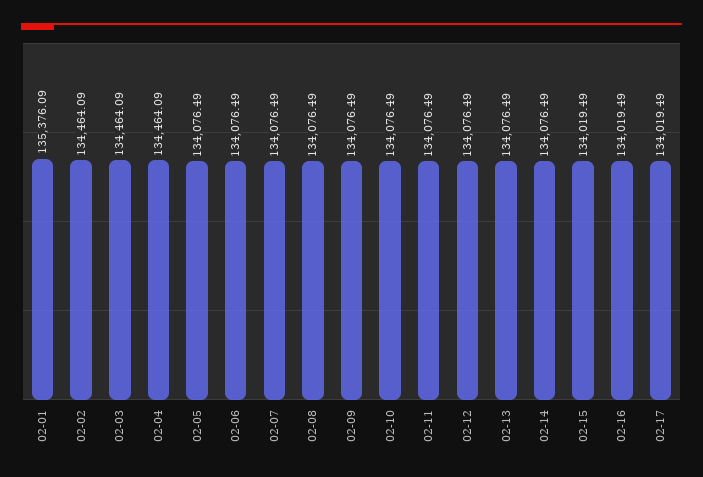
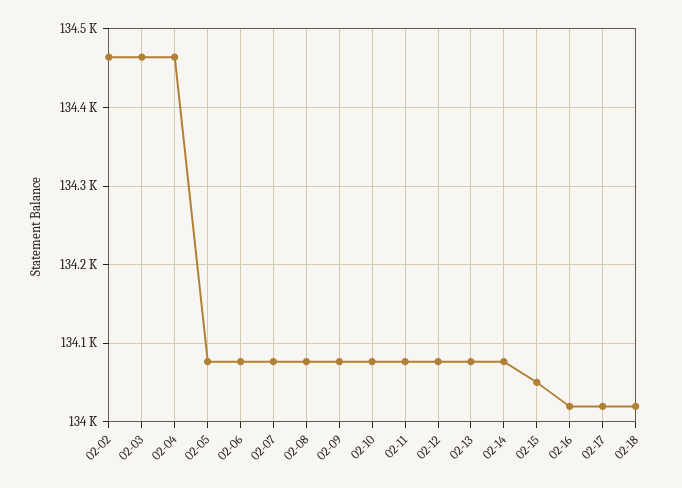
02-01: 135376.09 -> none
02-15: 134019.49 -> 134050
02-18: none -> 134020

